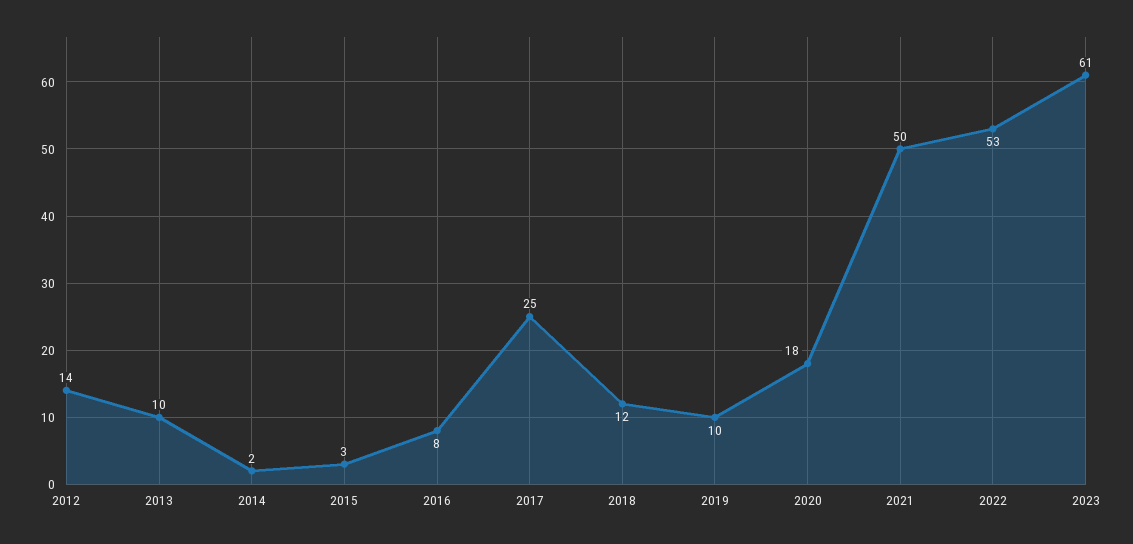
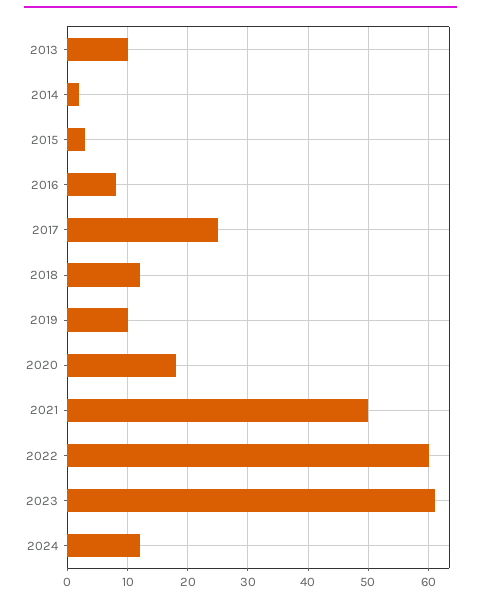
2012: 14 -> none
2022: 53 -> 60
2024: none -> 12

